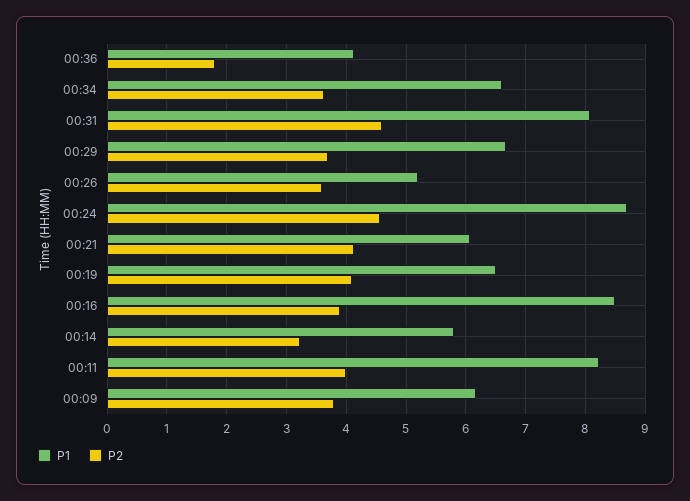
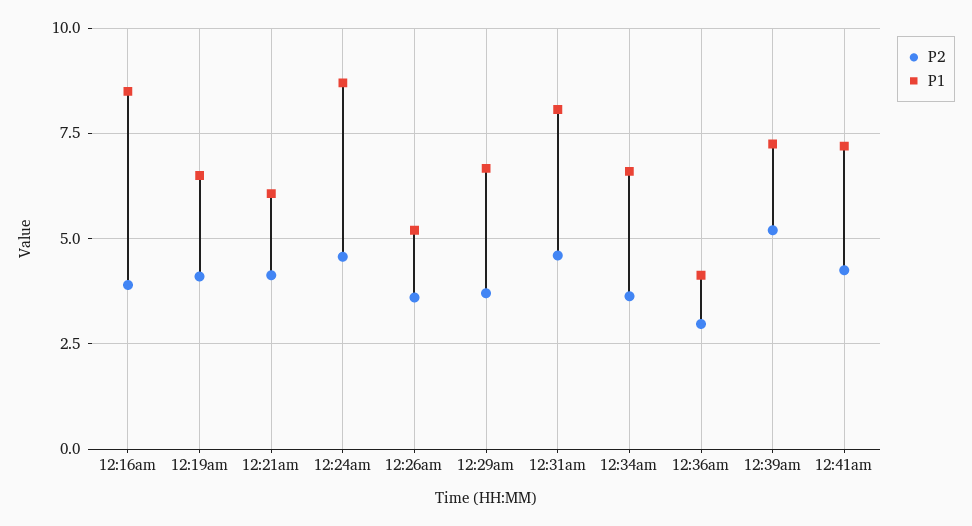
P2, 00:36: 1.8 -> 3
P1, 00:14: 5.8 -> none
P2, 00:14: 3.2 -> none
P1, 00:11: 8.2 -> none
P2, 00:11: 4 -> none
P1, 00:09: 6.2 -> none
P2, 00:09: 3.8 -> none
P2, 12:39am: none -> 5.25
P1, 12:39am: none -> 7.25
P2, 12:41am: none -> 4.25
P1, 12:41am: none -> 7.25

